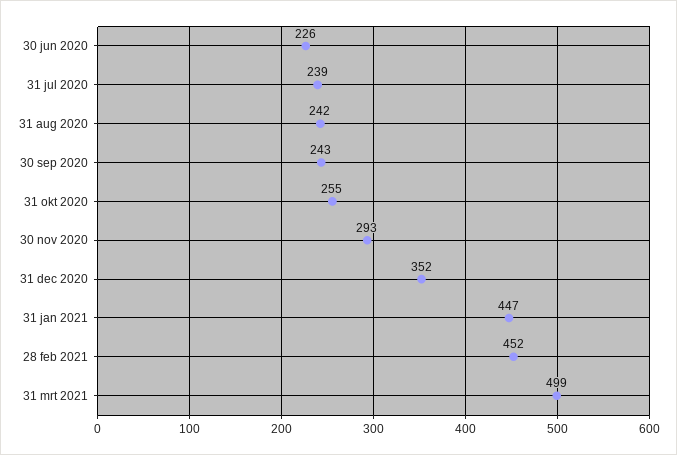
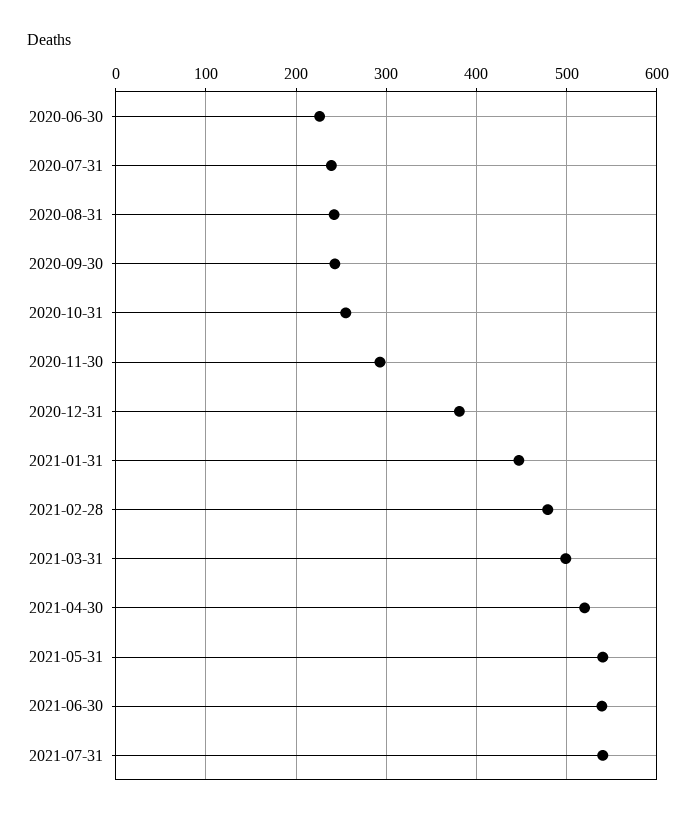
31 dec 2020: 352 -> 380
28 feb 2021: 452 -> 480
2021-04-30: none -> 520
2021-05-31: none -> 540
2021-06-30: none -> 540
2021-07-31: none -> 540

